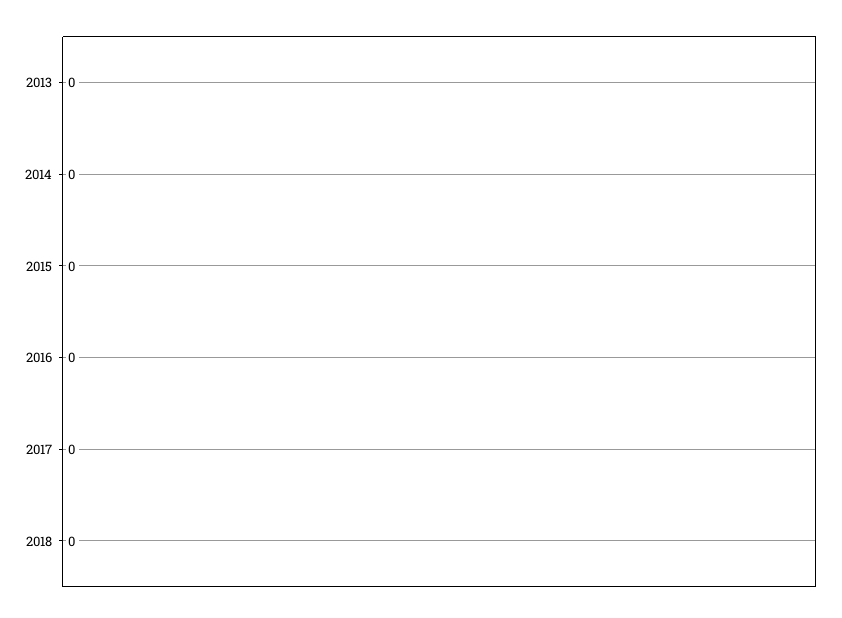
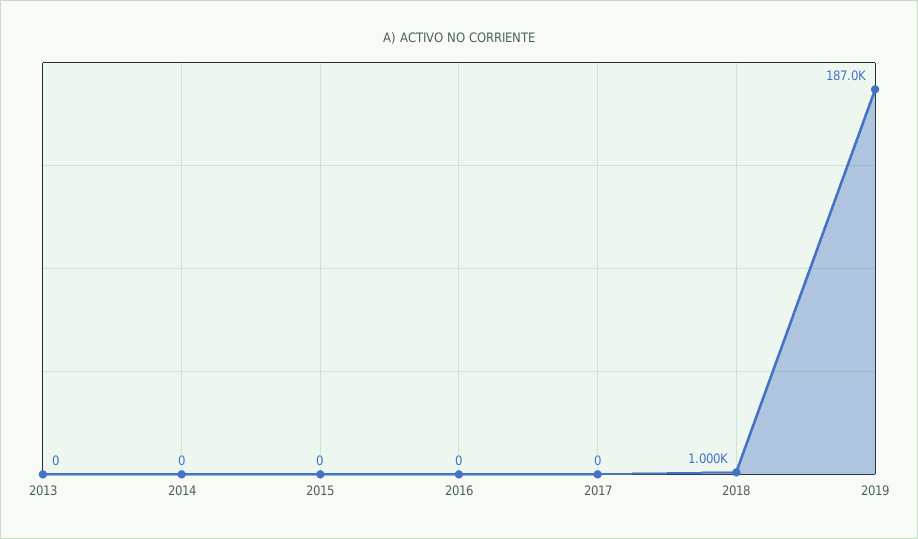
2018: 0 -> 1000
2019: none -> 187000

